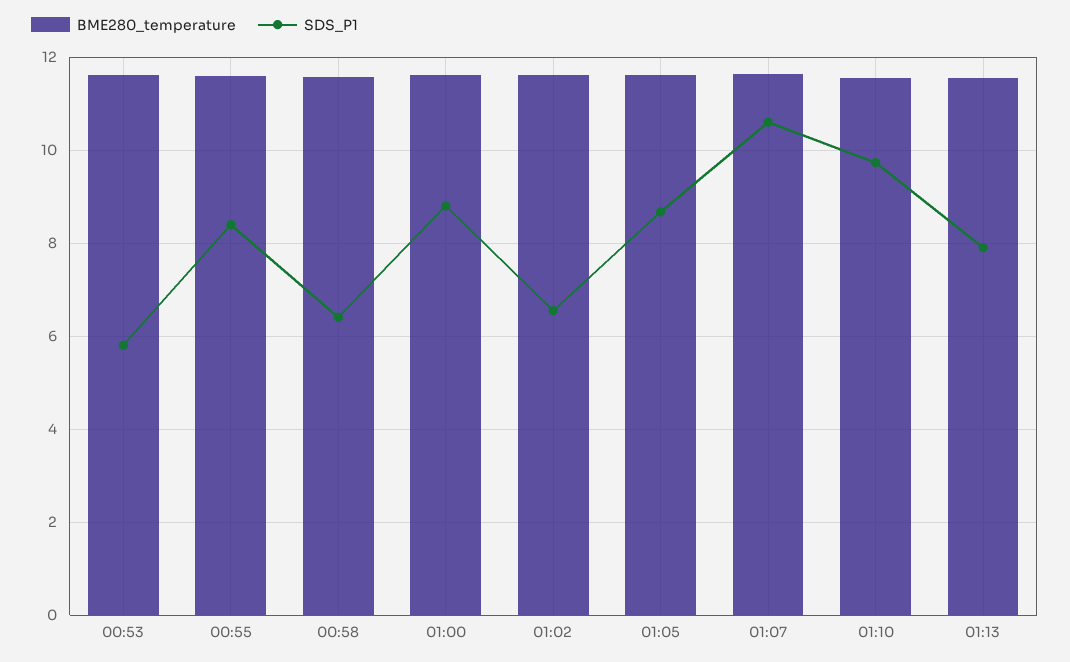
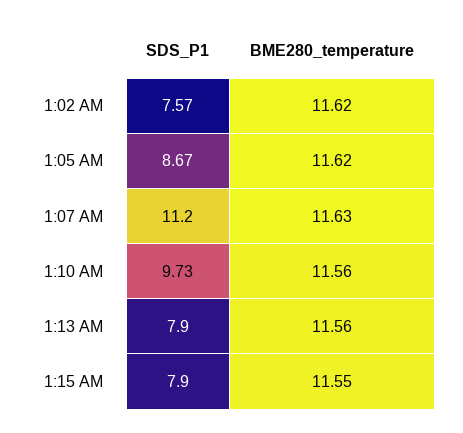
BME280_temperature, 00:53: 11.6 -> none
SDS_P1, 00:53: 5.8 -> none
BME280_temperature, 00:55: 11.6 -> none
SDS_P1, 00:55: 8.4 -> none
BME280_temperature, 00:58: 11.6 -> none
SDS_P1, 00:58: 6.4 -> none
BME280_temperature, 01:00: 11.6 -> none
SDS_P1, 01:00: 8.8 -> none
SDS_P1, 01:02: 6.6 -> 7.57
SDS_P1, 01:07: 10.6 -> 11.2
SDS_P1, 1:15 AM: none -> 7.9
BME280_temperature, 1:15 AM: none -> 11.55

